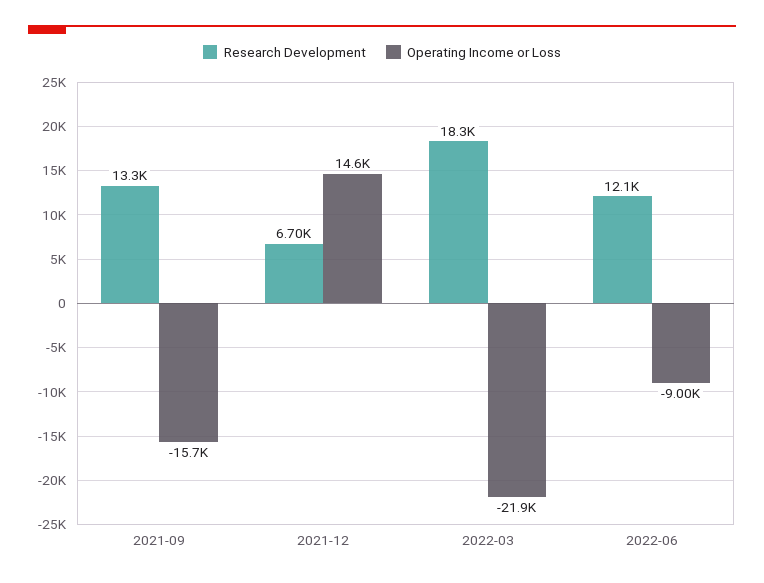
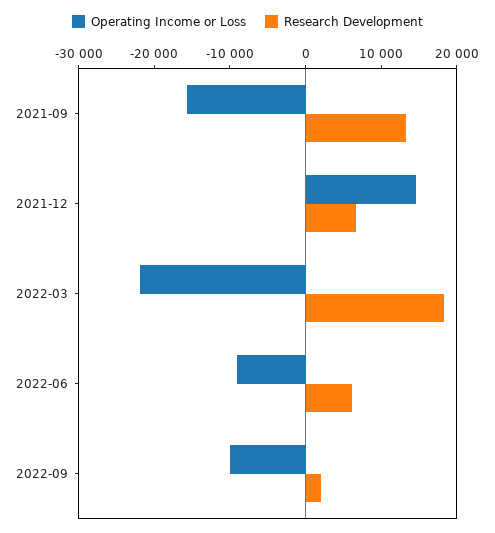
Research Development, 2022-06: 12100 -> 6000
Operating Income or Loss, 2022-09: none -> -10000
Research Development, 2022-09: none -> 2000

